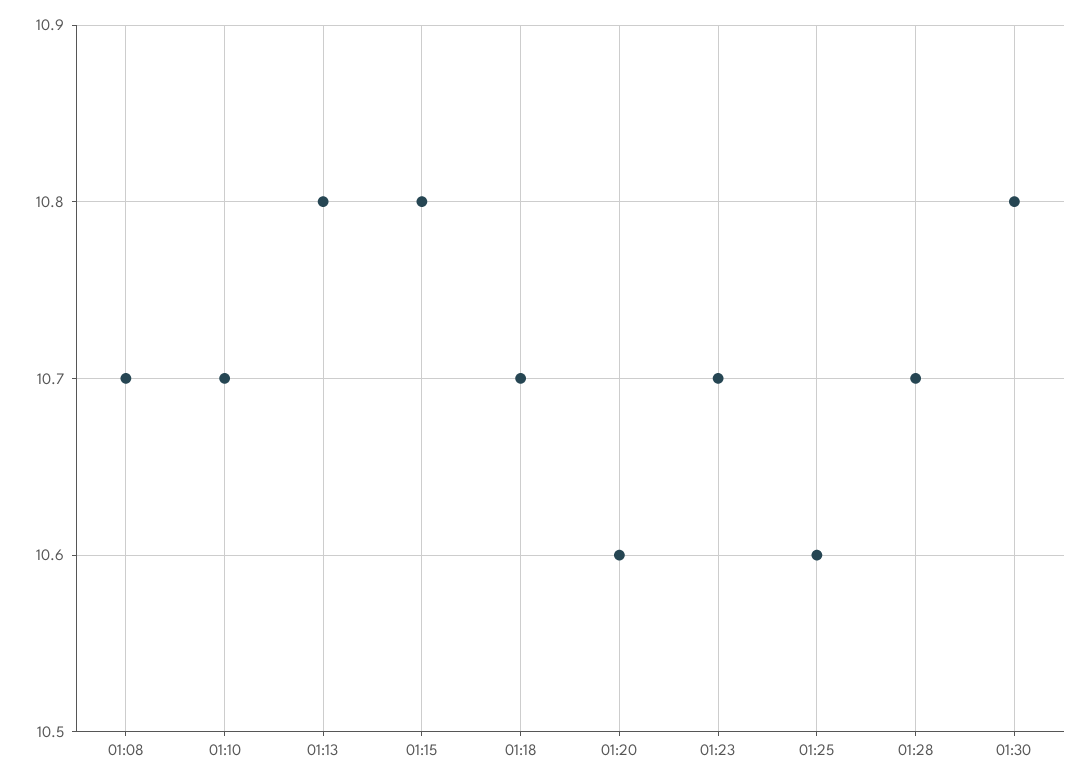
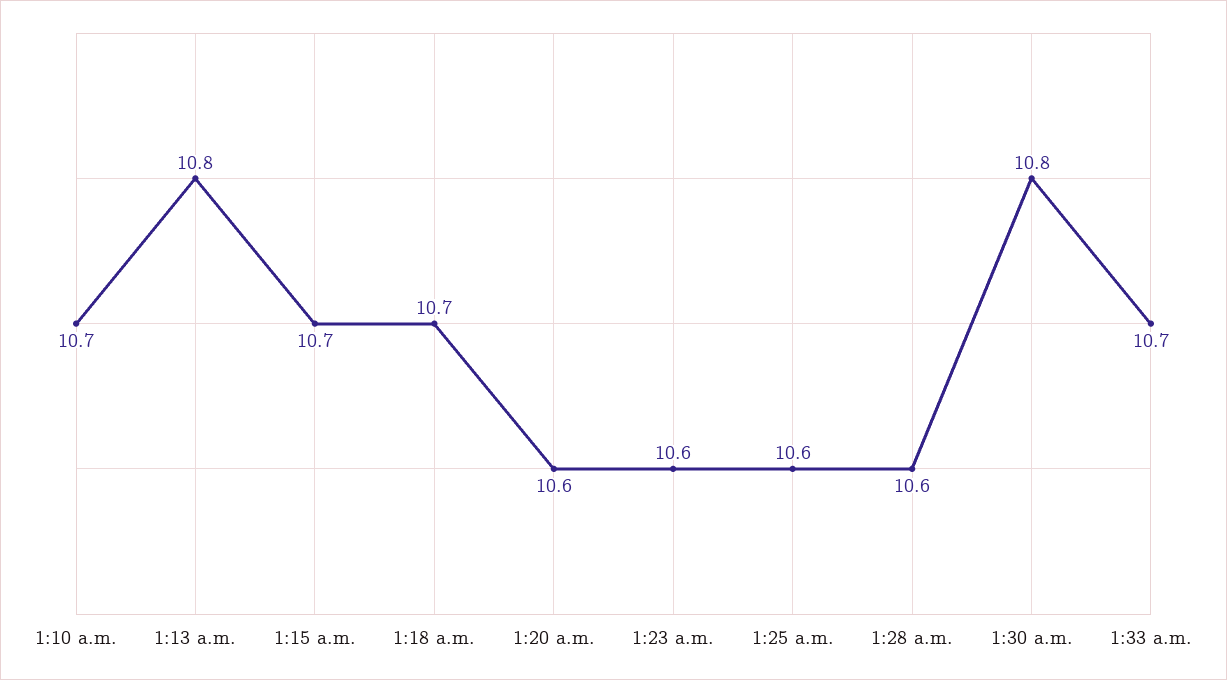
01:08: 10.7 -> none
01:15: 10.8 -> 10.7
01:23: 10.7 -> 10.6
01:28: 10.7 -> 10.6
1:33 a.m.: none -> 10.7

